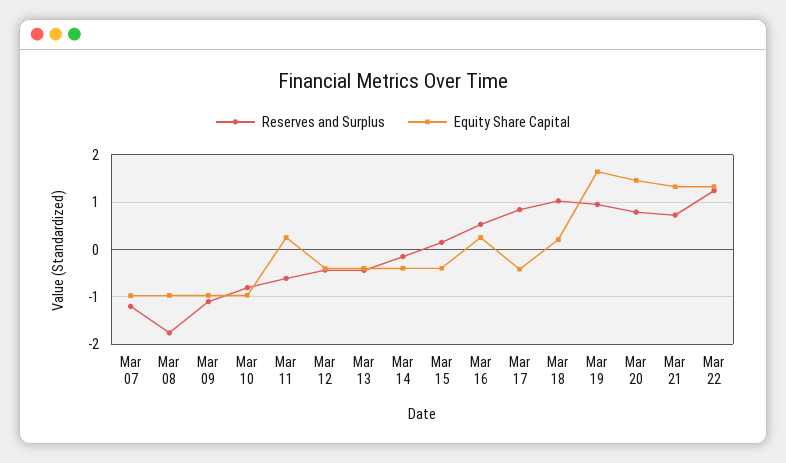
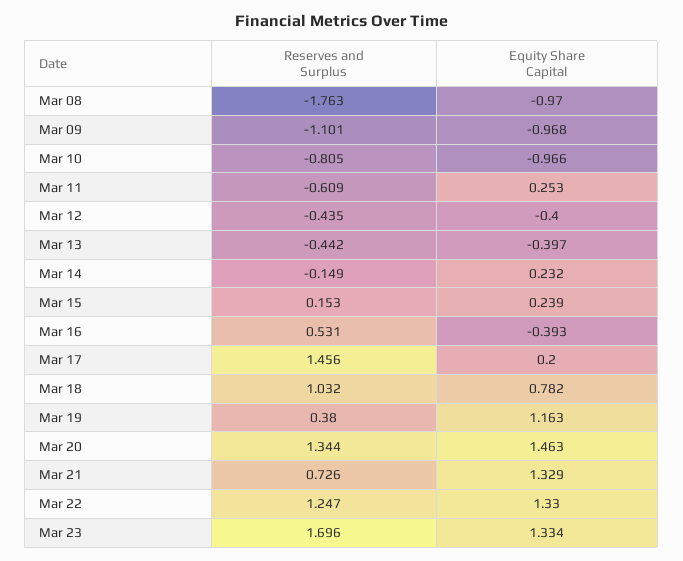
Reserves and Surplus, Mar 07: -1.2 -> none
Equity Share Capital, Mar 07: -1 -> none
Equity Share Capital, Mar 14: -0.4 -> 0.232
Equity Share Capital, Mar 15: -0.4 -> 0.239
Equity Share Capital, Mar 16: 0.2 -> -0.393
Reserves and Surplus, Mar 17: 0.8 -> 1.456
Equity Share Capital, Mar 17: -0.4 -> 0.2
Equity Share Capital, Mar 18: 0.2 -> 0.782
Reserves and Surplus, Mar 19: 1 -> 0.38
Equity Share Capital, Mar 19: 1.6 -> 1.163
Reserves and Surplus, Mar 20: 0.8 -> 1.344
Reserves and Surplus, Mar 23: none -> 1.696
Equity Share Capital, Mar 23: none -> 1.334

